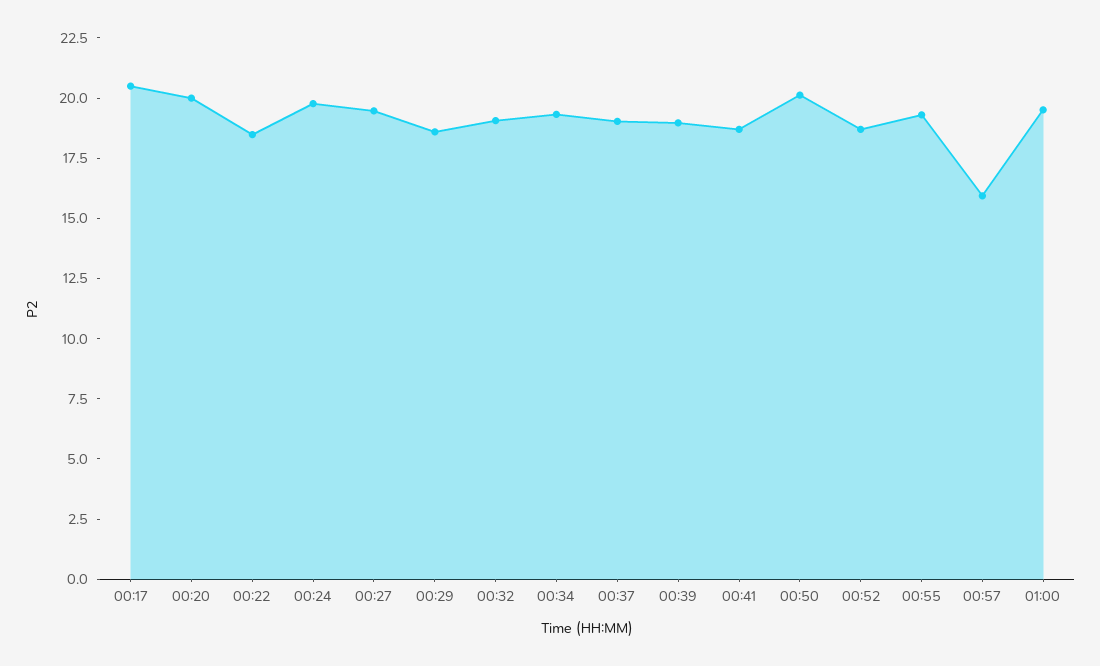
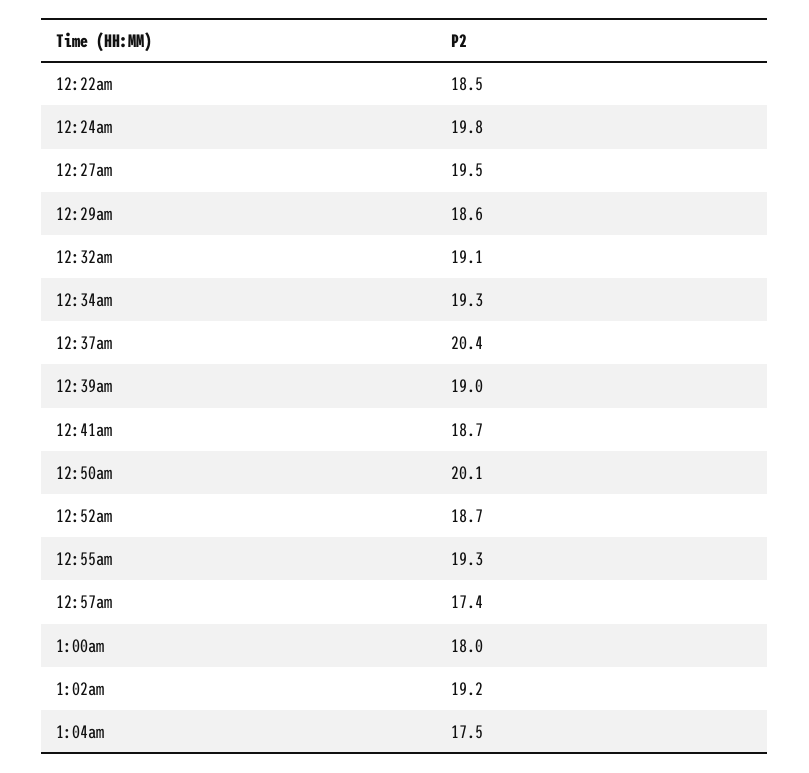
00:17: 20.5 -> none
00:20: 20 -> none
00:37: 19 -> 20.4
00:57: 16 -> 17.4
01:00: 19.5 -> 18
1:02am: none -> 19.2
1:04am: none -> 17.5

